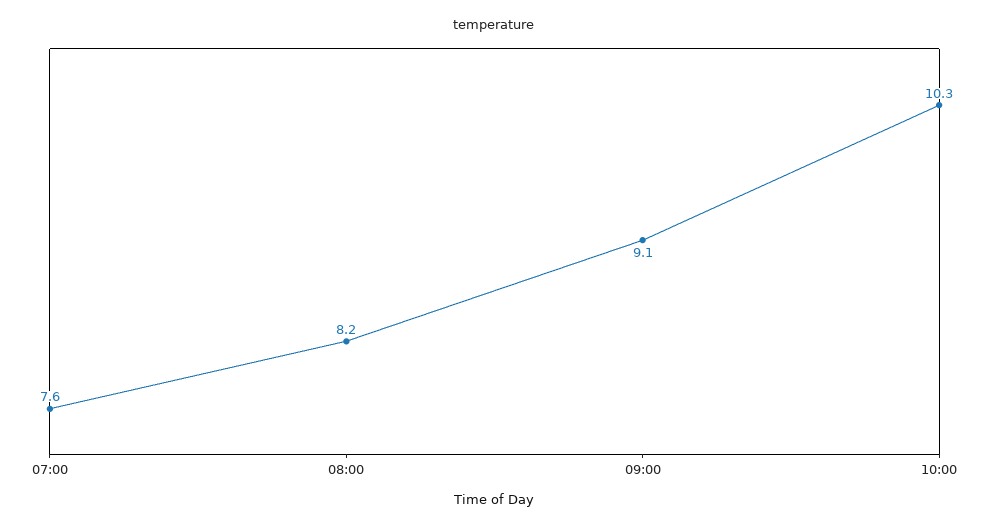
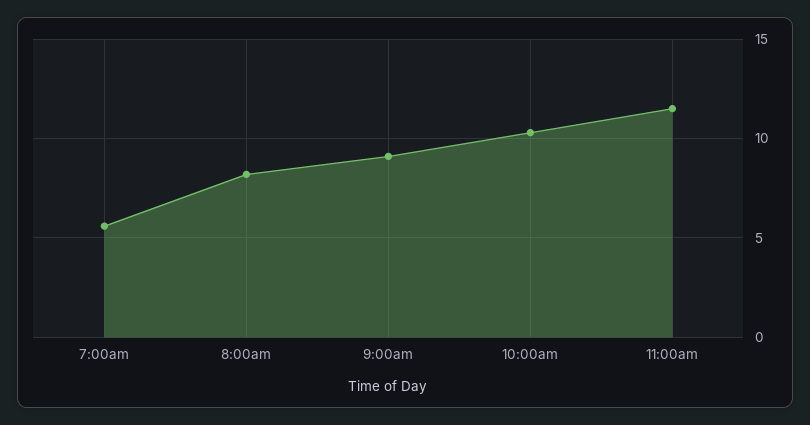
07:00: 7.6 -> 5.5
11:00am: none -> 11.5

